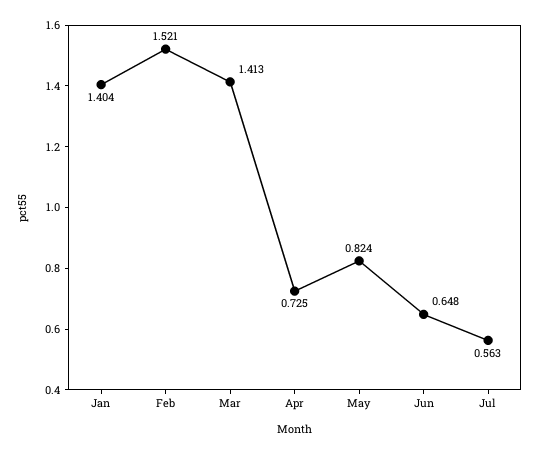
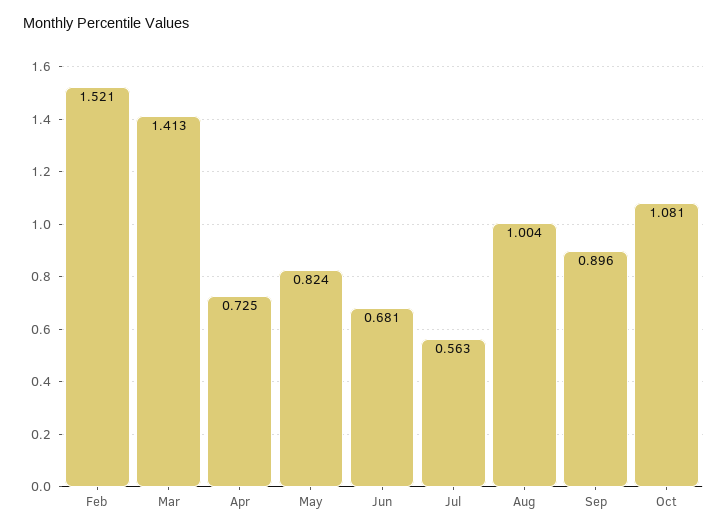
Jan: 1.404 -> none
Jun: 0.648 -> 0.681
Aug: none -> 1.004
Sep: none -> 0.896
Oct: none -> 1.081

